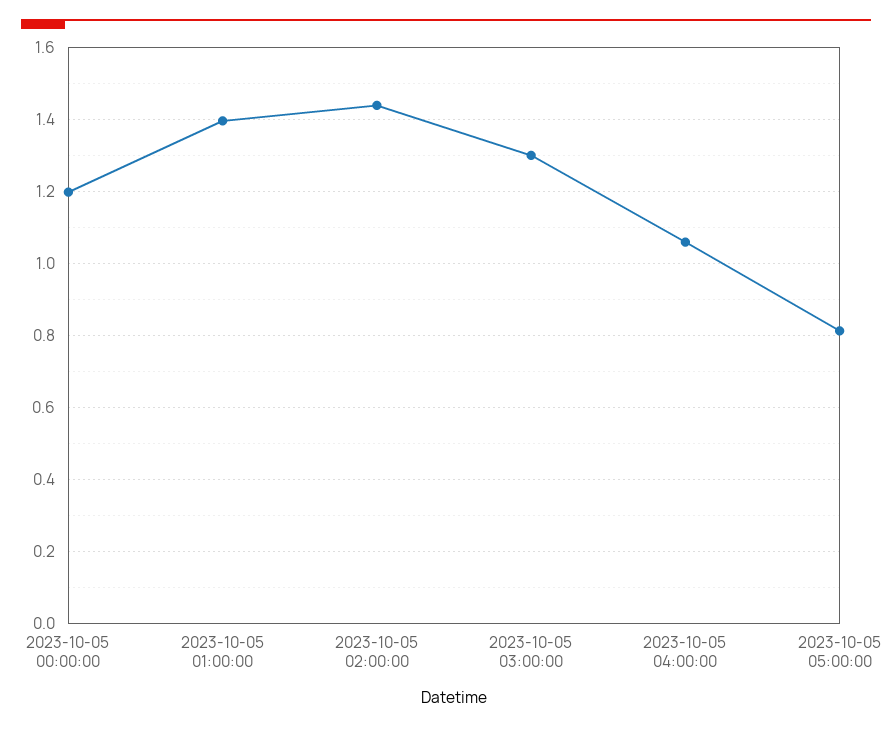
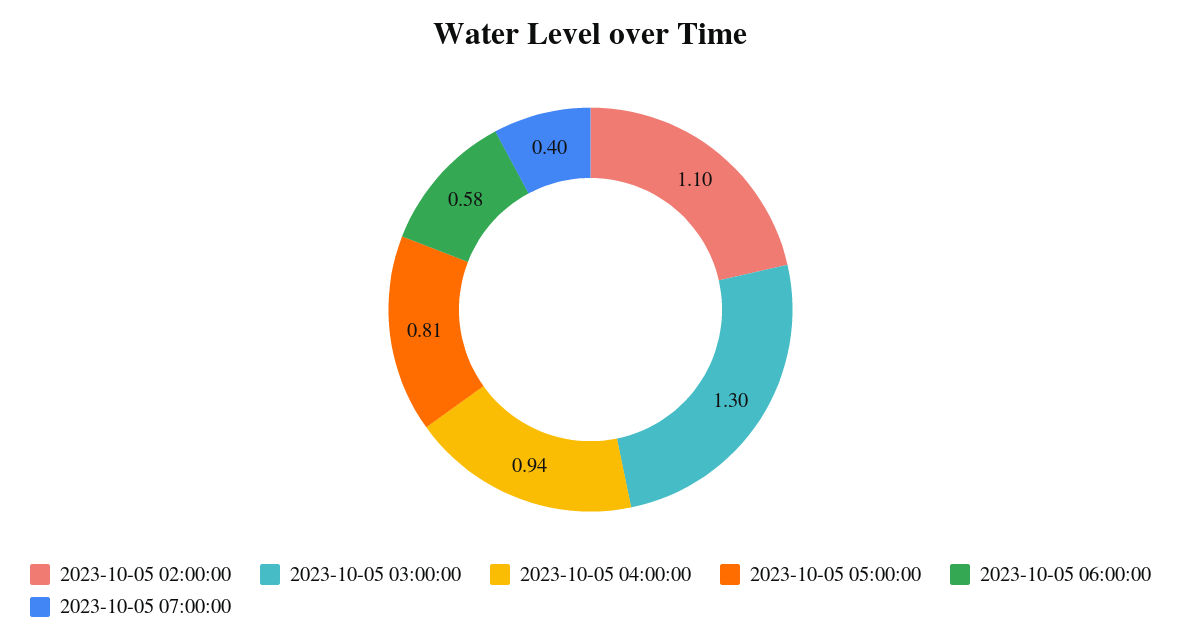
2023-10-05 00:00:00: 1.2 -> none
2023-10-05 01:00:00: 1.4 -> none
2023-10-05 02:00:00: 1.44 -> 1.1
2023-10-05 04:00:00: 1.06 -> 0.94
2023-10-05 06:00:00: none -> 0.58
2023-10-05 07:00:00: none -> 0.4

